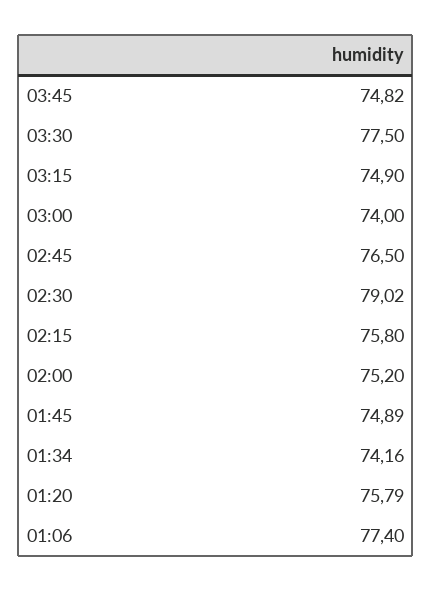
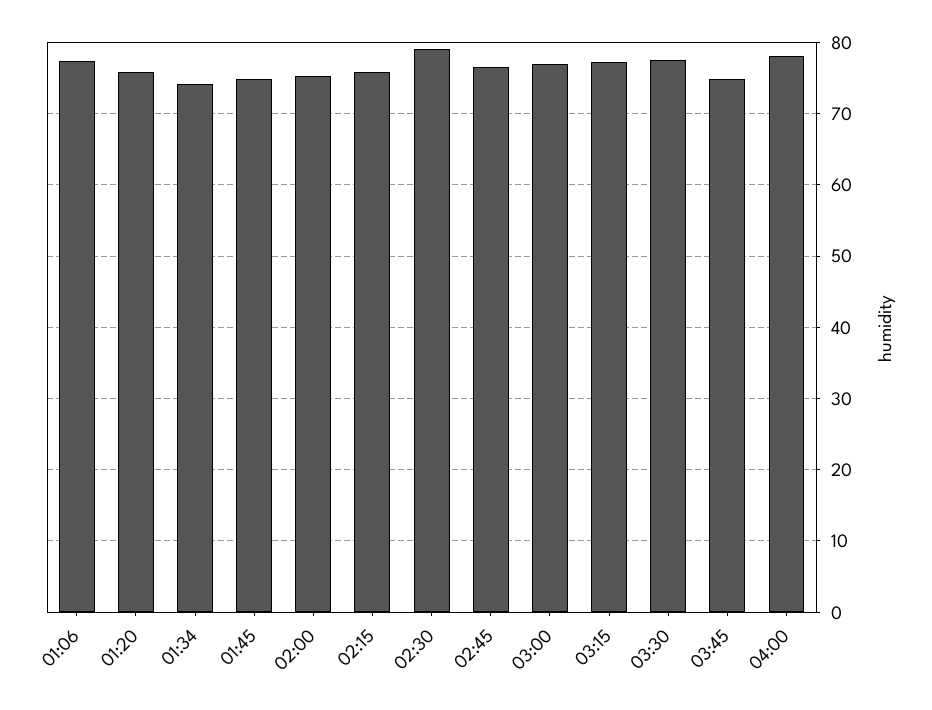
03:15: 74.9 -> 77
03:00: 74 -> 77
04:00: none -> 78

